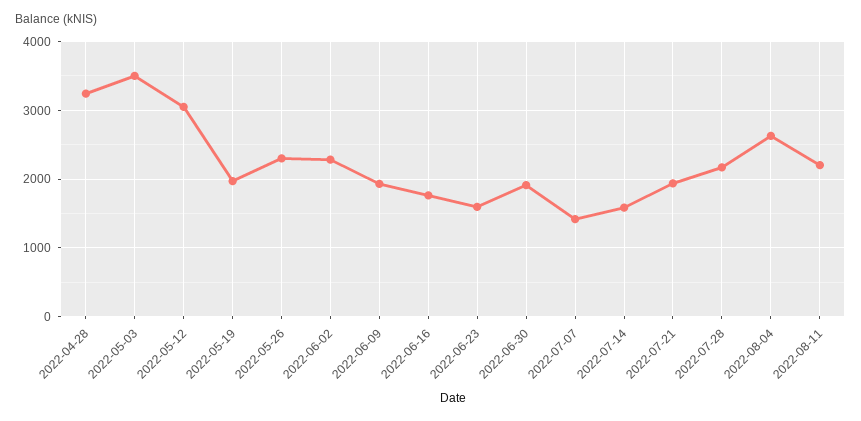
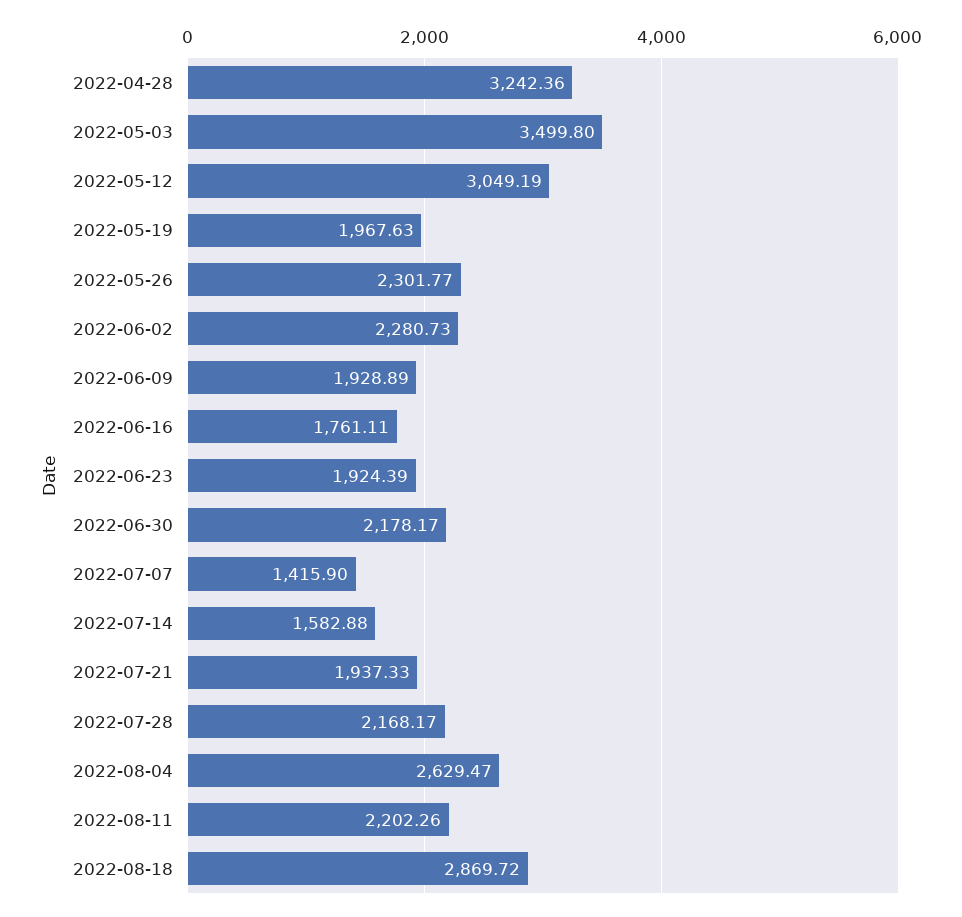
2022-06-23: 1600 -> 1924.39
2022-06-30: 1900 -> 2178.17
2022-08-18: none -> 2869.72

